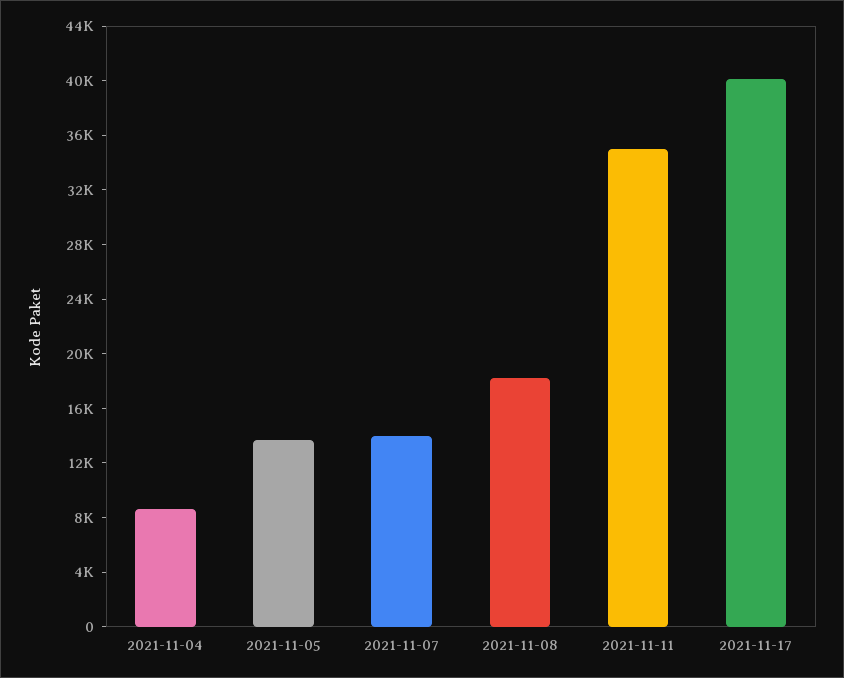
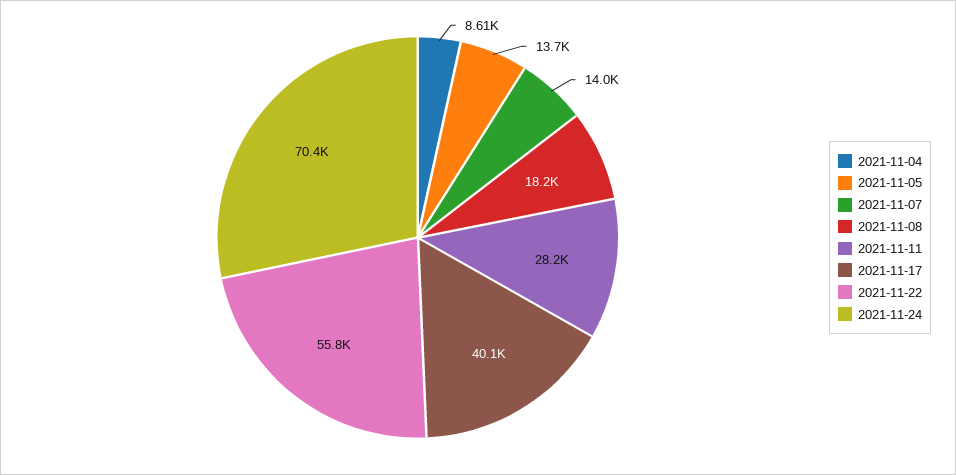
2021-11-11: 35000 -> 28200
2021-11-22: none -> 55800
2021-11-24: none -> 70400

